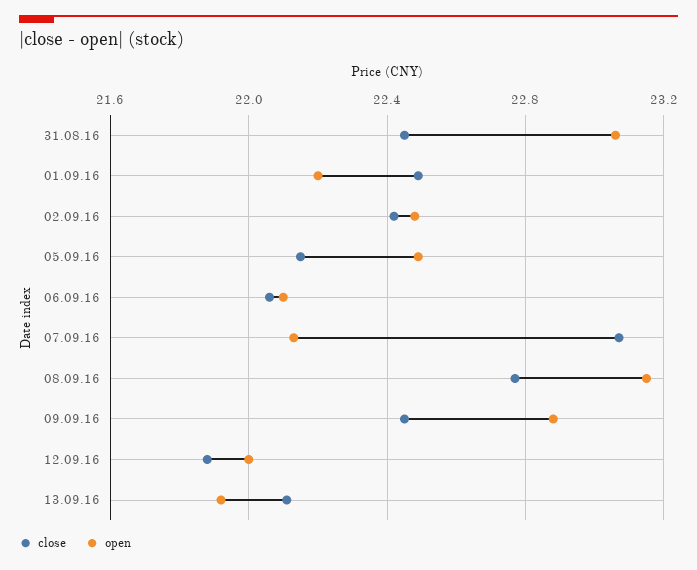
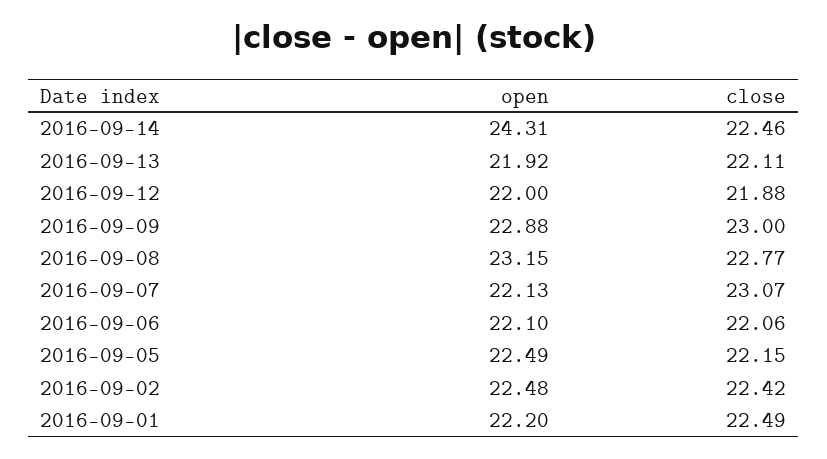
close, 31.08.16: 22.45 -> none
open, 31.08.16: 23.05 -> none
close, 09.09.16: 22.45 -> 23
open, 2016-09-14: none -> 24.31
close, 2016-09-14: none -> 22.46

